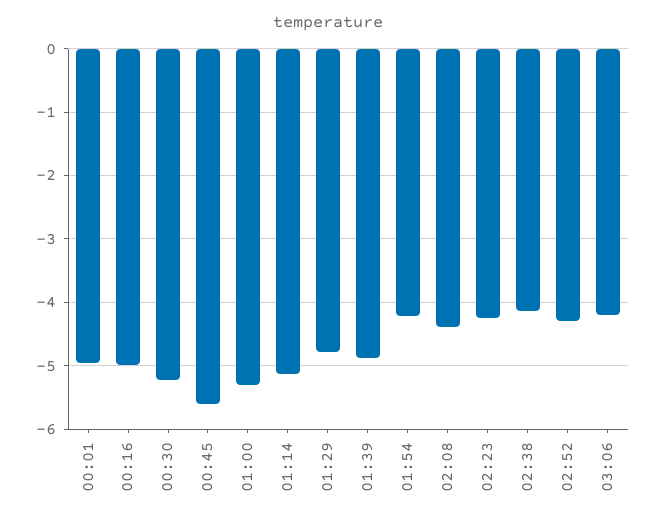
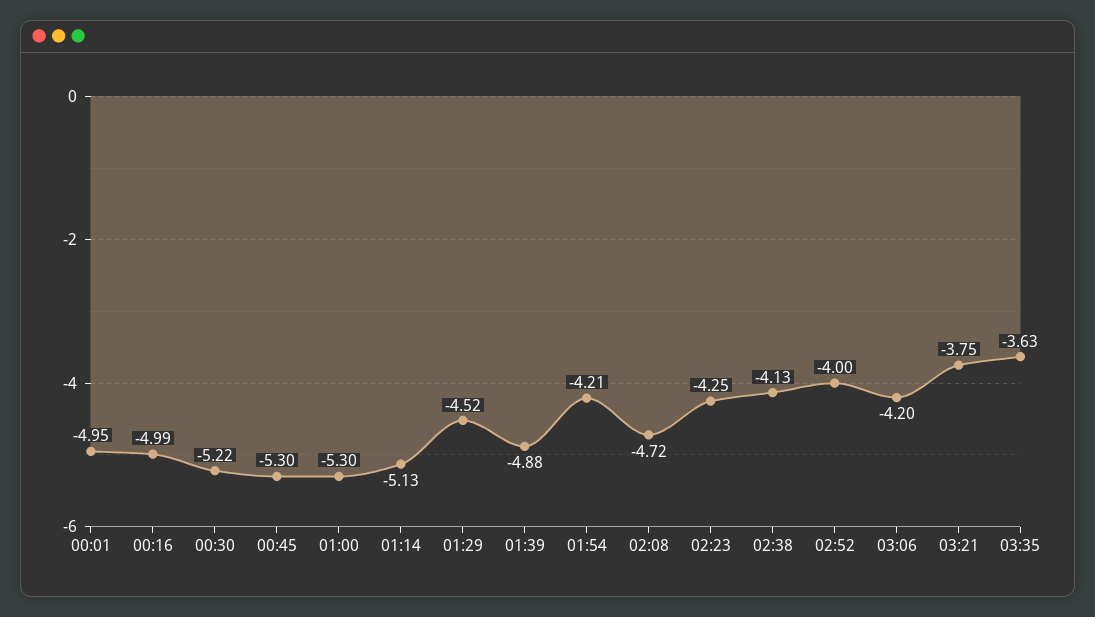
00:45: -5.6 -> -5.3
01:29: -4.8 -> -4.52
02:08: -4.4 -> -4.72
02:52: -4.3 -> -4
03:21: none -> -3.75
03:35: none -> -3.63

